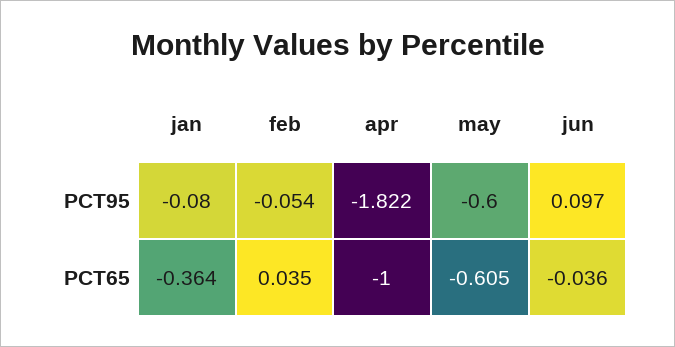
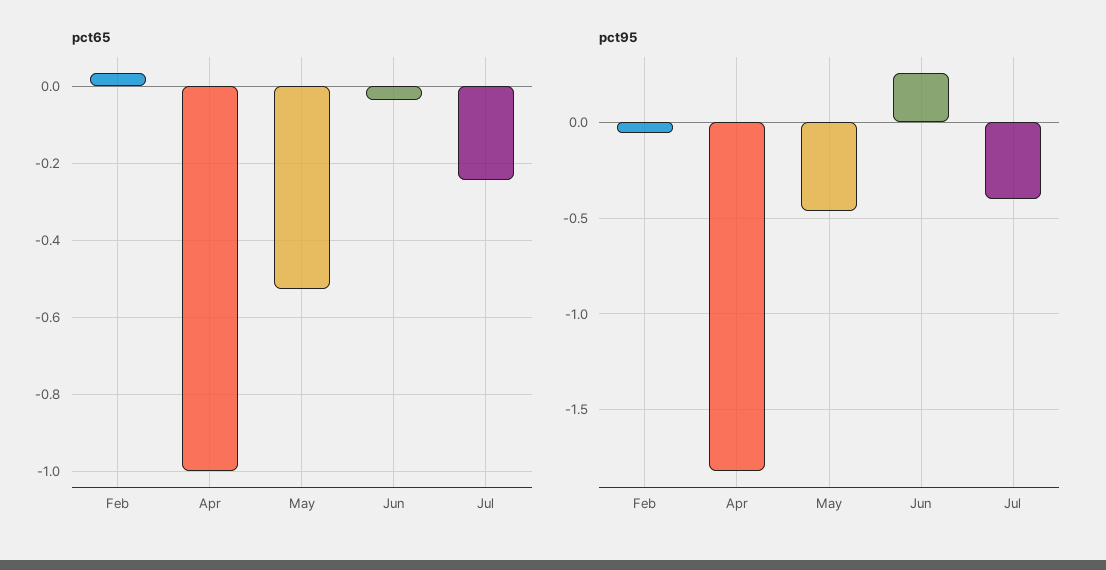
PCT95, jan: -0.08 -> none
PCT95, may: -0.6 -> -0.45
PCT95, jun: 0.097 -> 0.25
PCT65, jan: -0.364 -> none
PCT65, may: -0.605 -> -0.52
PCT65, Jul: none -> -0.24
PCT95, Jul: none -> -0.4

